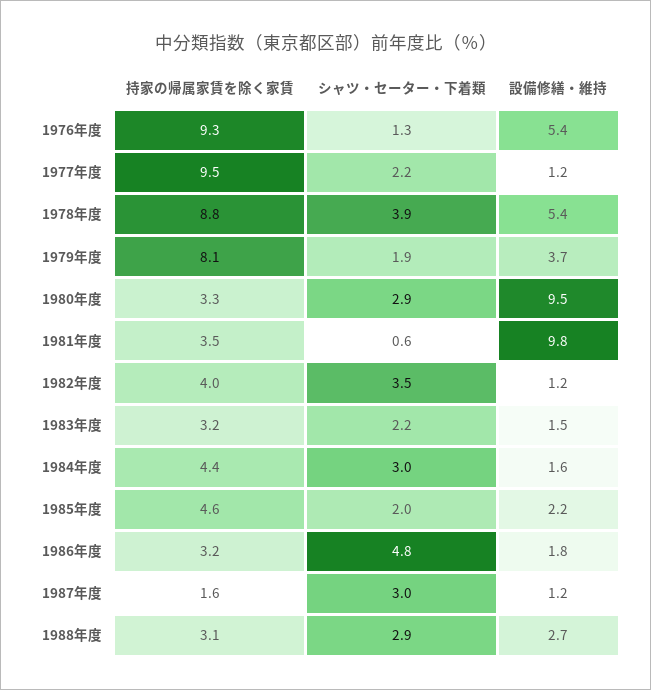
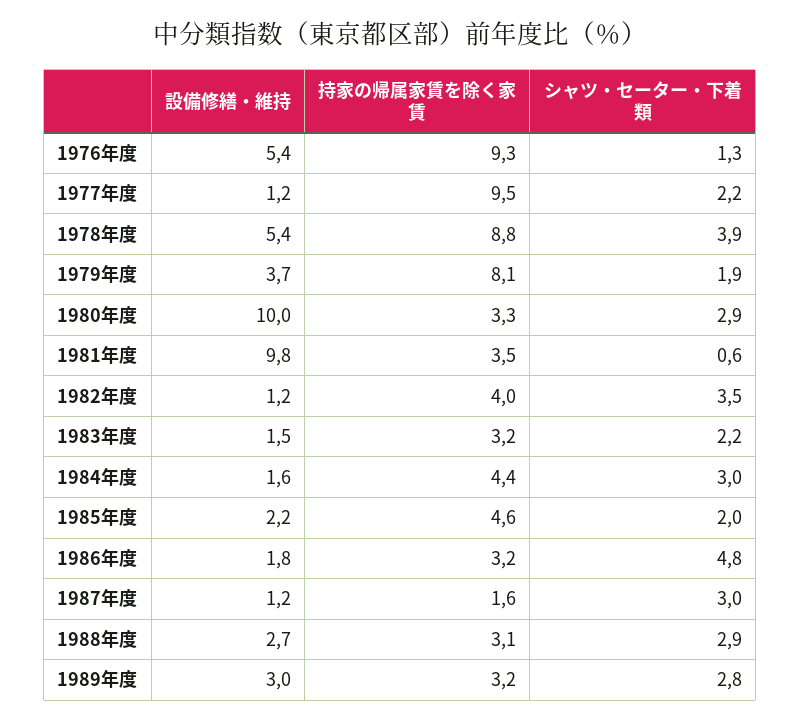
設備修繕・維持, 1980年度: 9.5 -> 10
設備修繕・維持, 1989年度: none -> 3
持家の帰属家賃を除く家賃, 1989年度: none -> 3.2
シャツ・セーター・下着類, 1989年度: none -> 2.8

